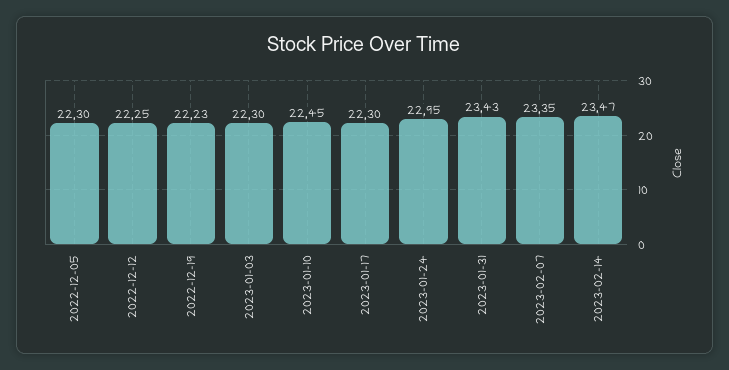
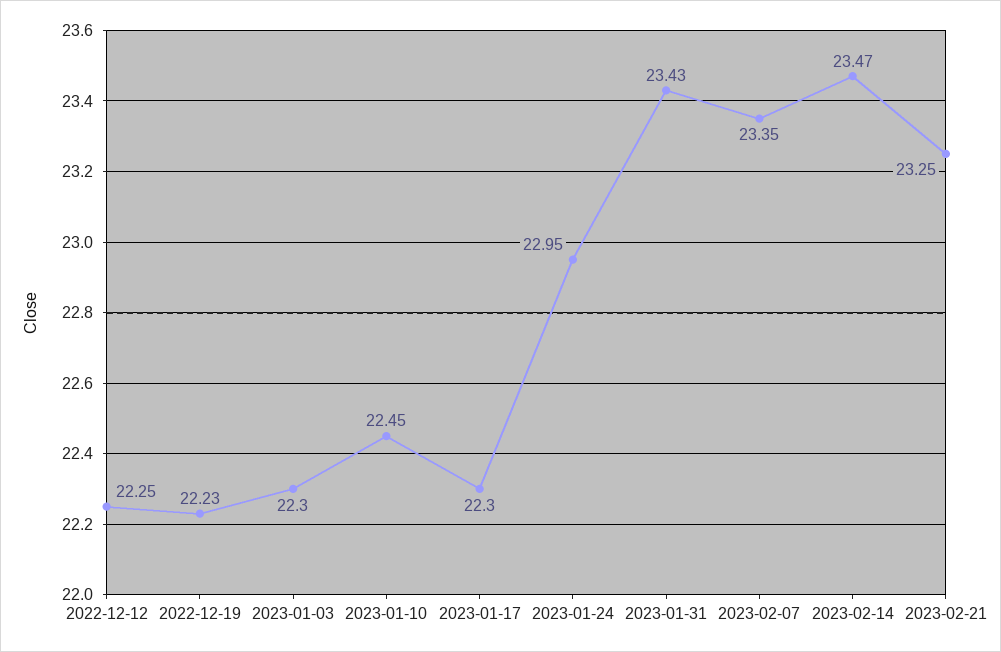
2022-12-05: 22.3 -> none
2023-02-21: none -> 23.25

